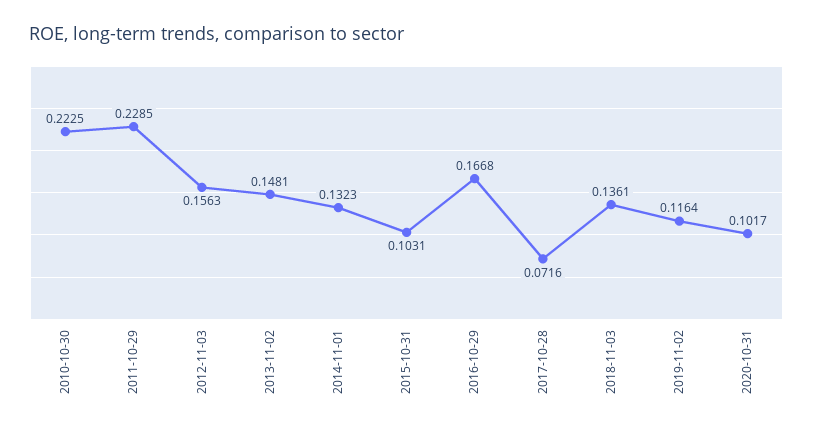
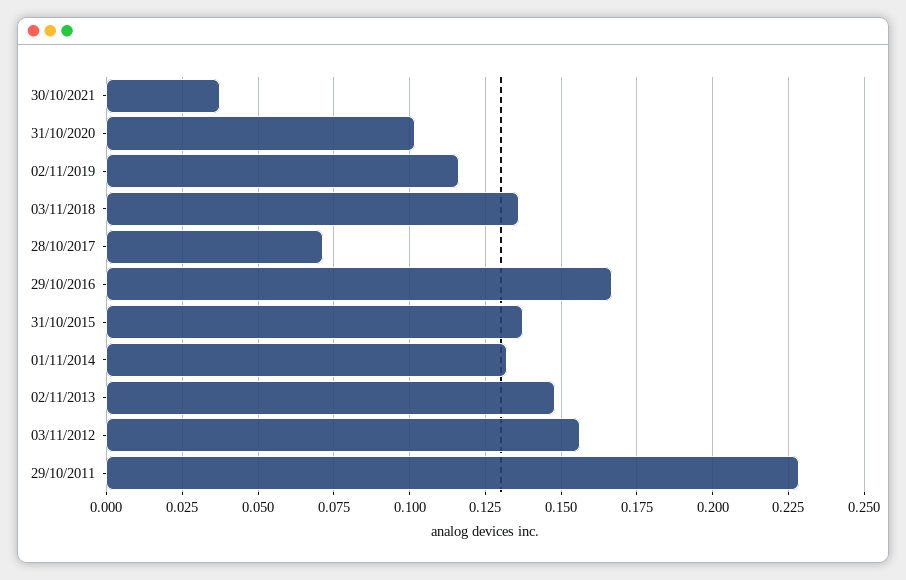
2010-10-30: 0.2225 -> none
2015-10-31: 0.1031 -> 0.1375
30/10/2021: none -> 0.0375

